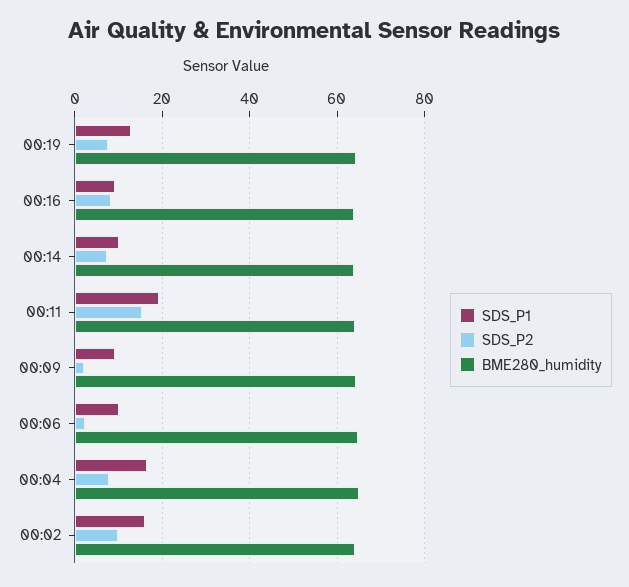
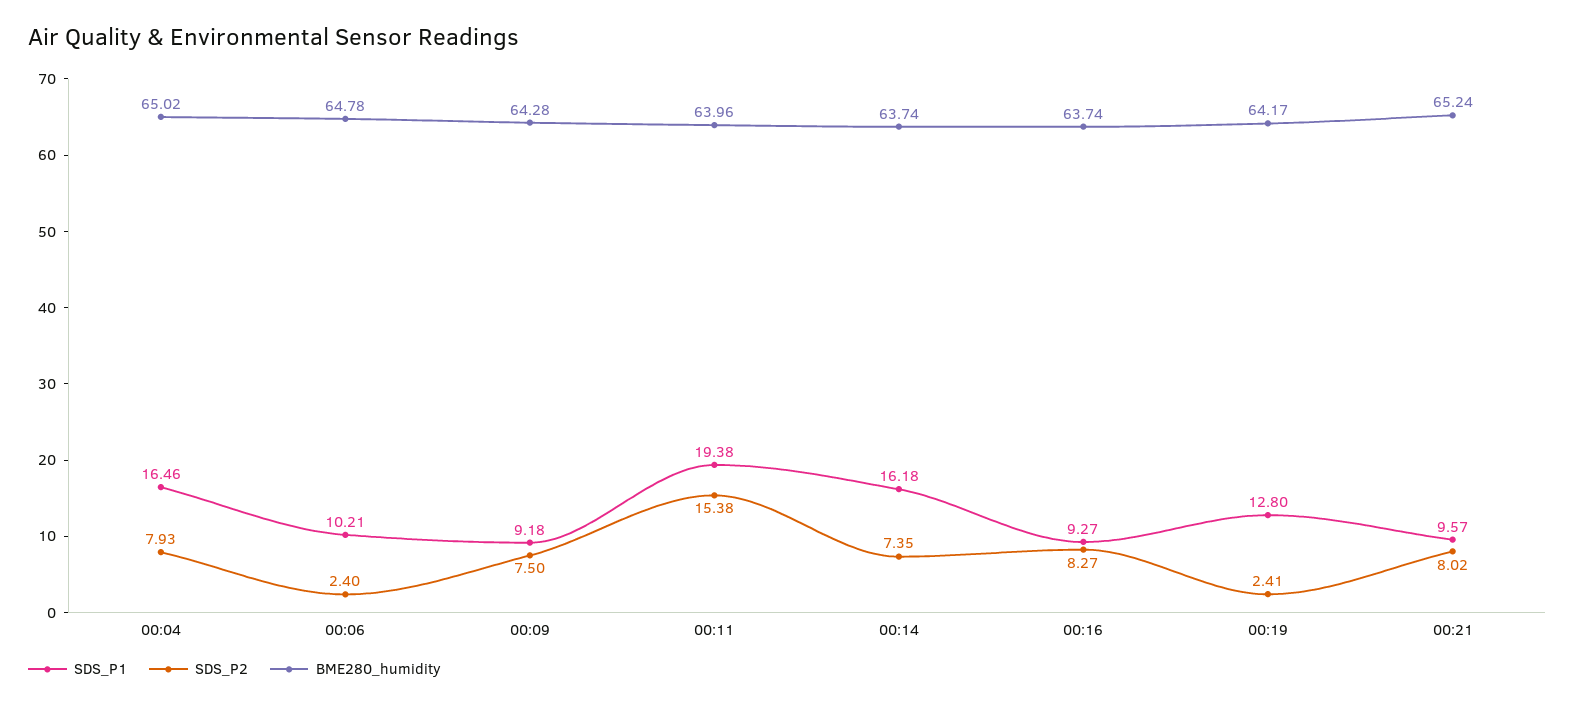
SDS_P2, 00:19: 8 -> 2.41
SDS_P1, 00:14: 10 -> 16.18
SDS_P2, 00:09: 2 -> 7.5
SDS_P1, 00:02: 16 -> none
SDS_P2, 00:02: 10 -> none
BME280_humidity, 00:02: 64 -> none
SDS_P1, 00:21: none -> 9.57
SDS_P2, 00:21: none -> 8.02
BME280_humidity, 00:21: none -> 65.24

